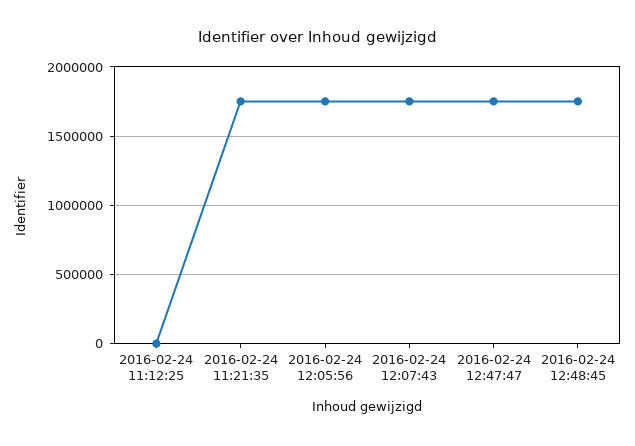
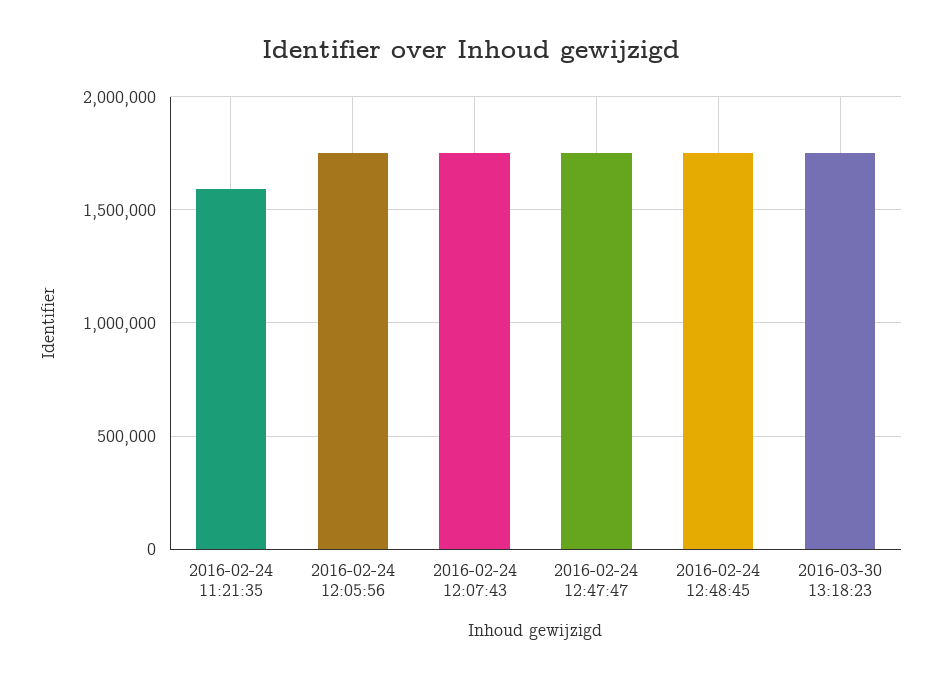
2016-02-24 11:12:25: 0 -> none
2016-02-24 11:21:35: 1750000 -> 1600000
2016-03-30 13:18:23: none -> 1750000

